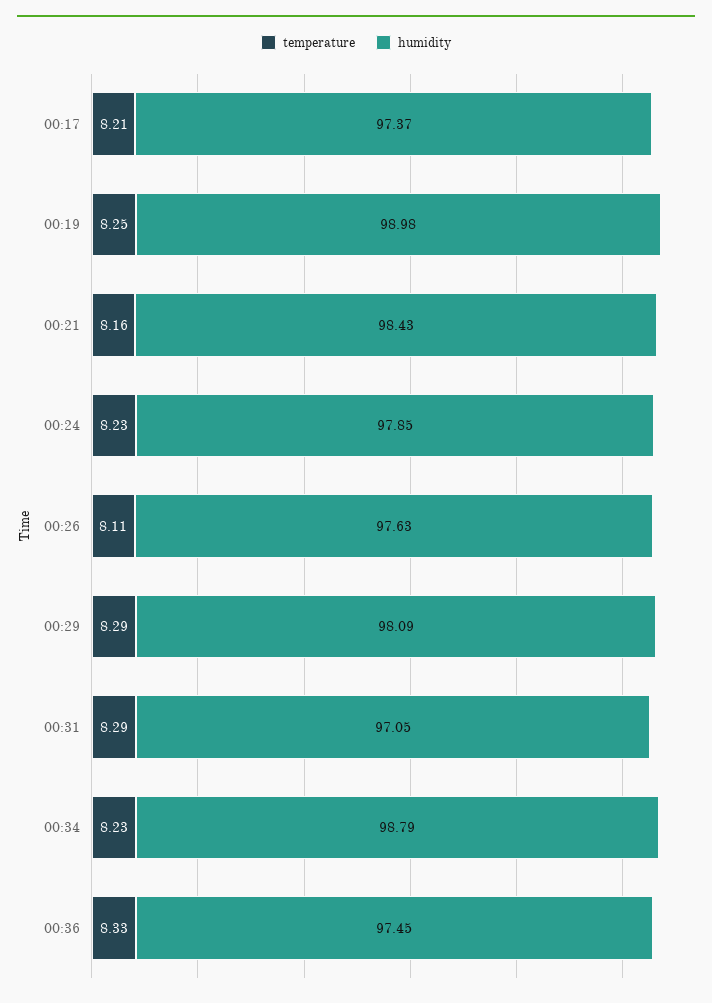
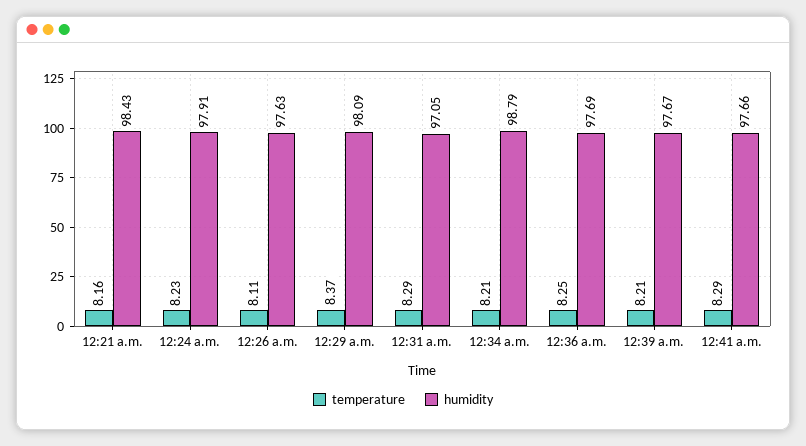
temperature, 00:17: 8.21 -> none
humidity, 00:17: 97.37 -> none
temperature, 00:19: 8.25 -> none
humidity, 00:19: 98.98 -> none
humidity, 00:24: 97.85 -> 97.91
temperature, 00:29: 8.29 -> 8.37
temperature, 00:34: 8.23 -> 8.21
temperature, 00:36: 8.33 -> 8.25
humidity, 00:36: 97.45 -> 97.69
temperature, 12:39 a.m.: none -> 8.21
humidity, 12:39 a.m.: none -> 97.67
temperature, 12:41 a.m.: none -> 8.29
humidity, 12:41 a.m.: none -> 97.66

